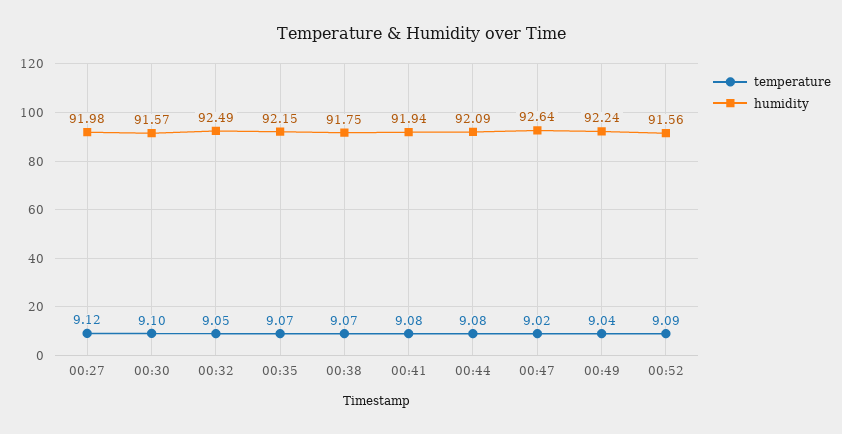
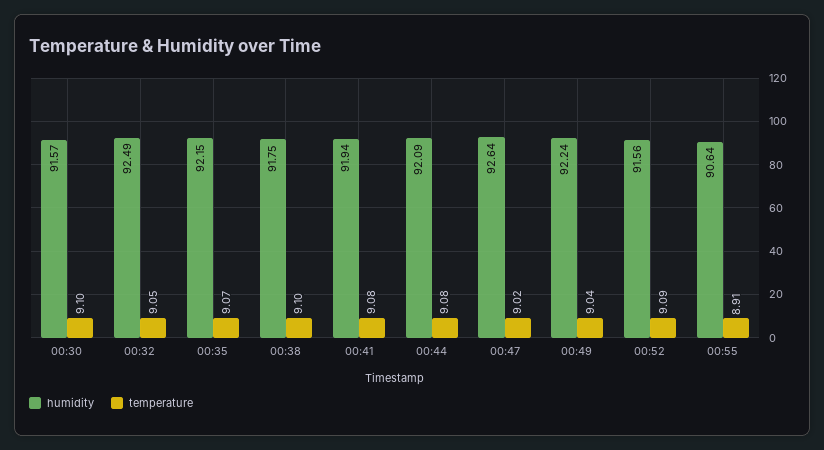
temperature, 00:27: 9.12 -> none
humidity, 00:27: 91.98 -> none
temperature, 00:38: 9.07 -> 9.1
humidity, 00:55: none -> 90.64
temperature, 00:55: none -> 8.91

